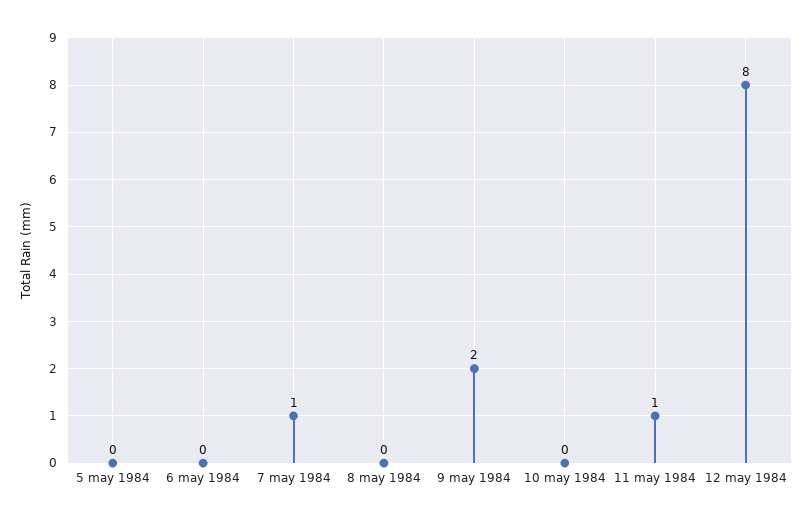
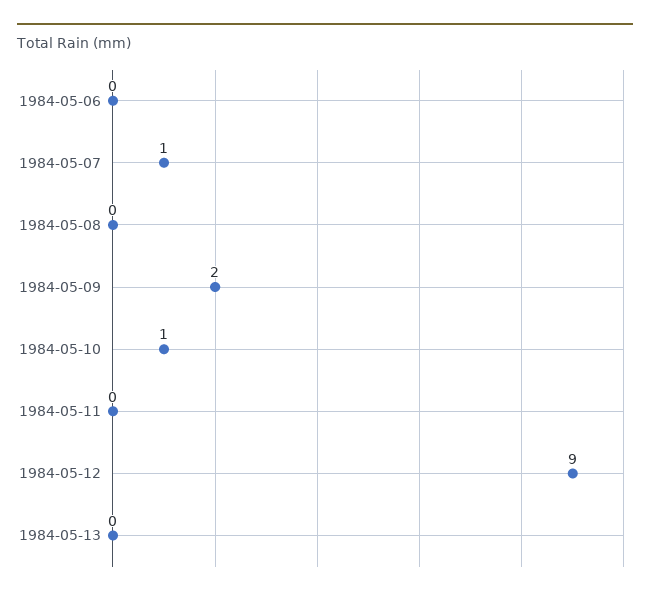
5 may 1984: 0 -> none
10 may 1984: 0 -> 1
11 may 1984: 1 -> 0
12 may 1984: 8 -> 9
1984-05-13: none -> 0

